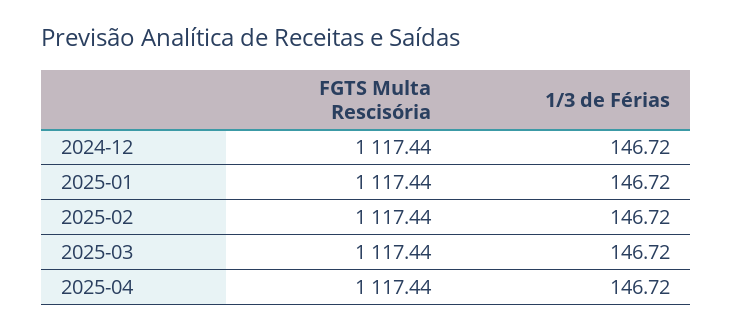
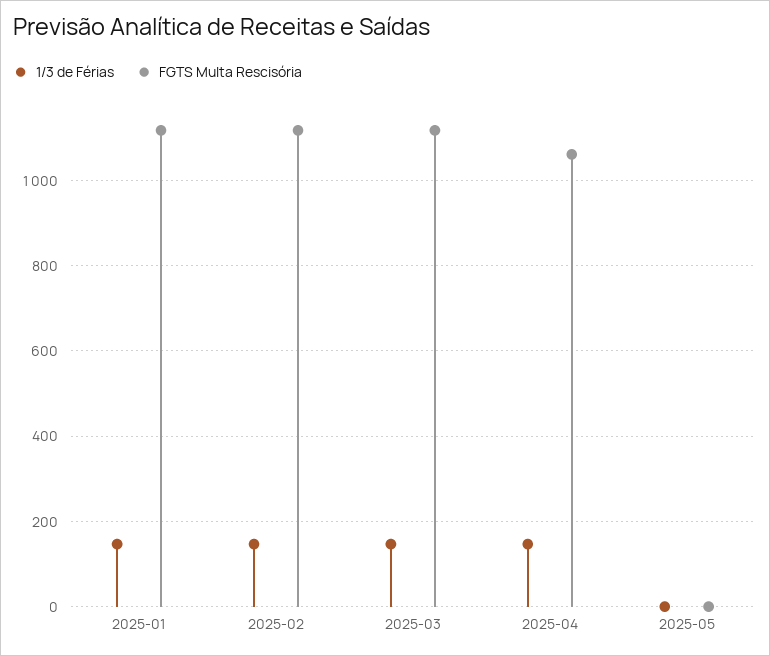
FGTS Multa Rescisória, 2024-12: 1117.44 -> none
1/3 de Férias, 2024-12: 146.72 -> none
FGTS Multa Rescisória, 2025-04: 1117.44 -> 1060
1/3 de Férias, 2025-05: none -> 0
FGTS Multa Rescisória, 2025-05: none -> 0

